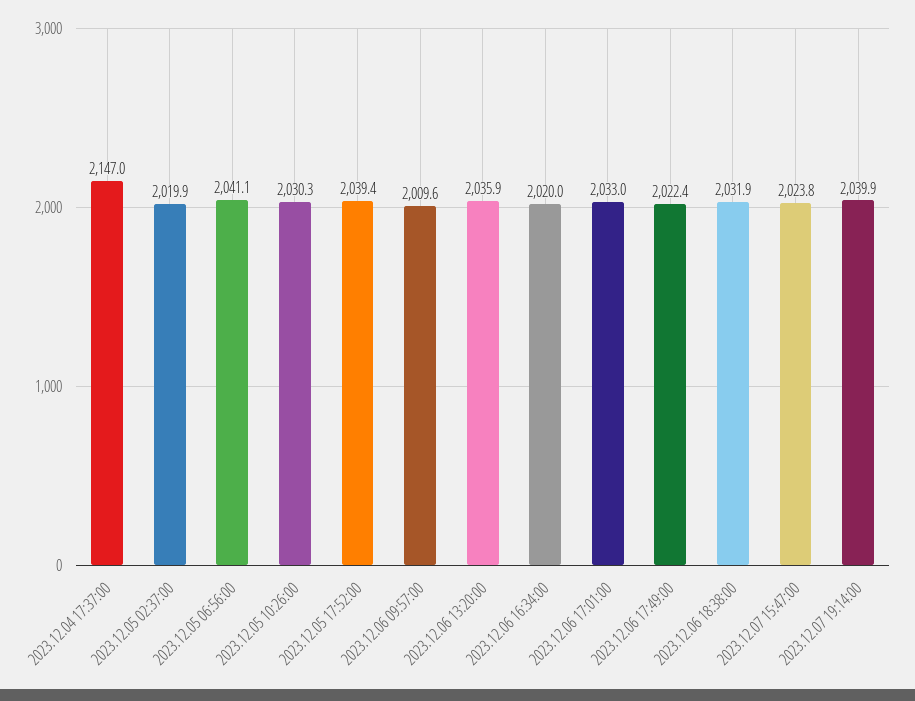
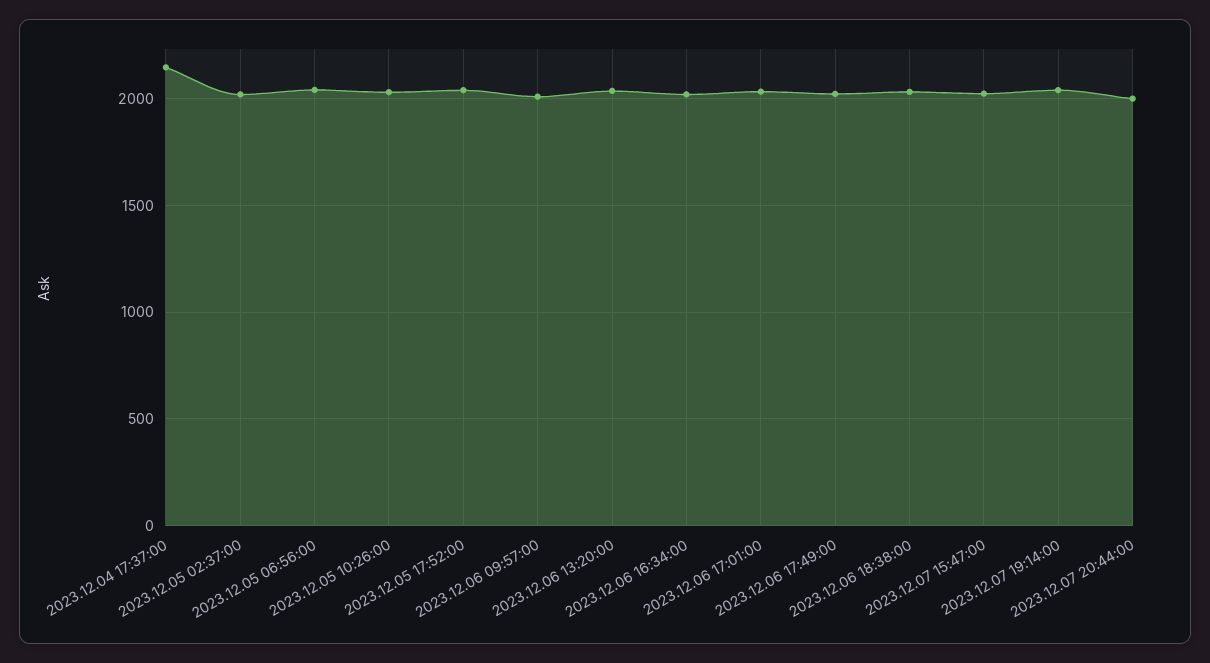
2023.12.07 20:44:00: none -> 2000

